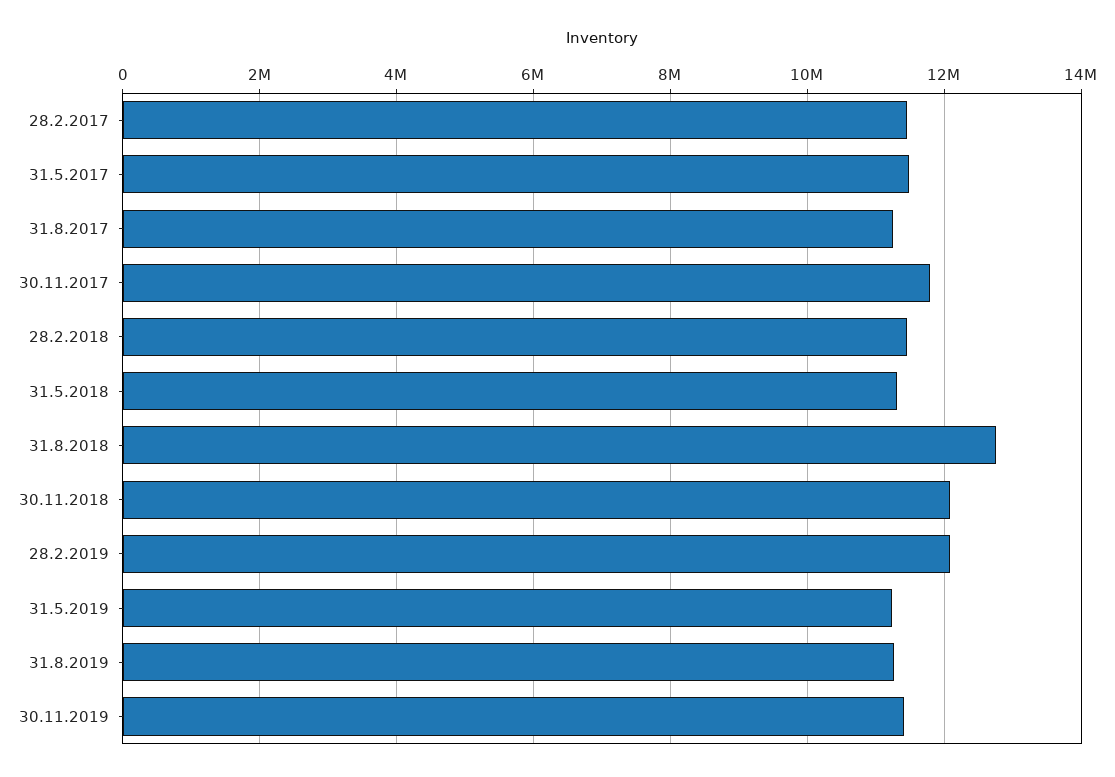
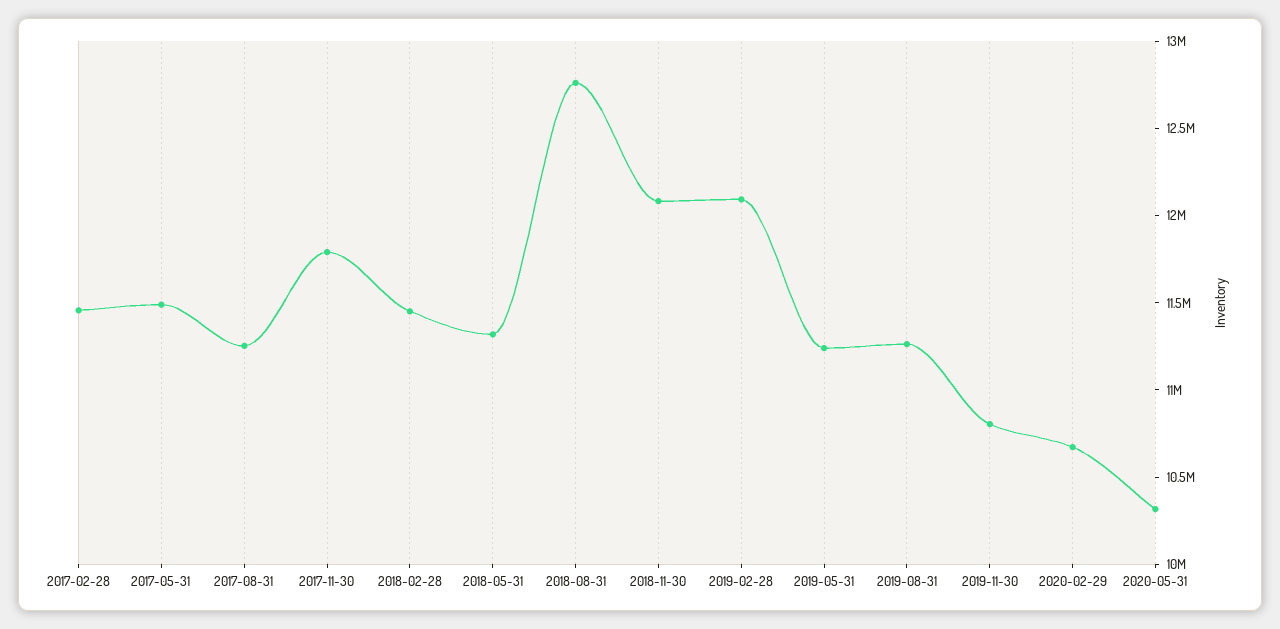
30.11.2019: 11400000 -> 10800000
2020-02-29: none -> 10700000
2020-05-31: none -> 10300000

